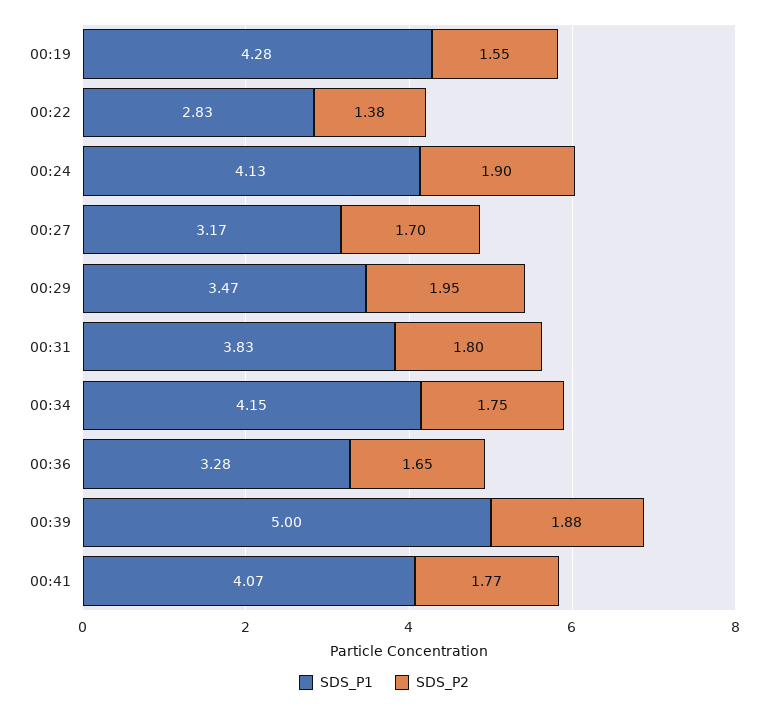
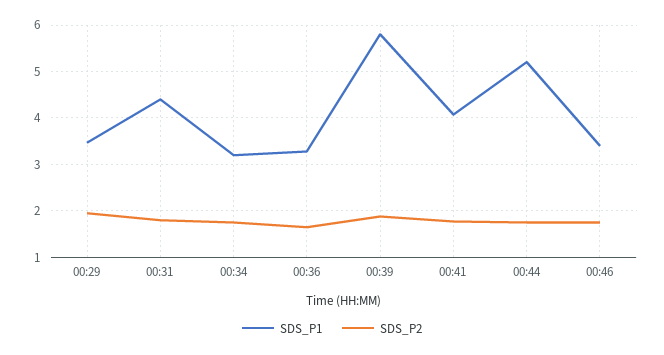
SDS_P1, 00:19: 4.28 -> none
SDS_P2, 00:19: 1.55 -> none
SDS_P1, 00:22: 2.83 -> none
SDS_P2, 00:22: 1.38 -> none
SDS_P1, 00:24: 4.13 -> none
SDS_P2, 00:24: 1.9 -> none
SDS_P1, 00:27: 3.17 -> none
SDS_P2, 00:27: 1.7 -> none
SDS_P1, 00:31: 3.83 -> 4.4
SDS_P1, 00:34: 4.15 -> 3.2
SDS_P1, 00:39: 5 -> 5.8
SDS_P1, 00:44: none -> 5.2
SDS_P2, 00:44: none -> 1.8
SDS_P1, 00:46: none -> 3.4
SDS_P2, 00:46: none -> 1.8

